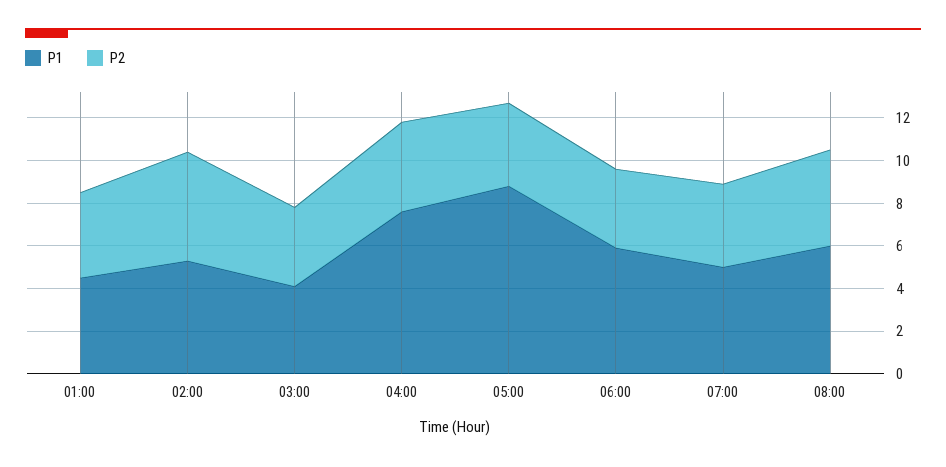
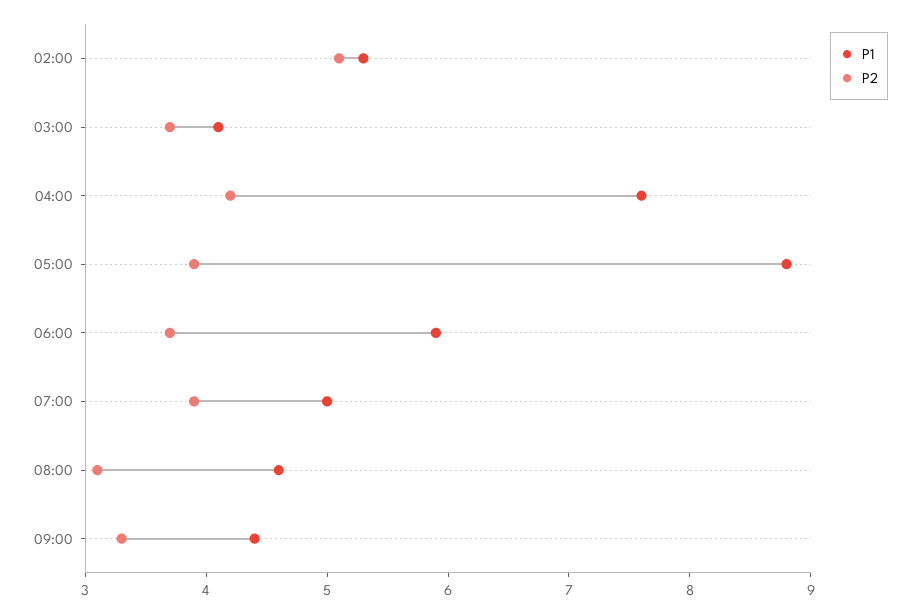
P1, 01:00: 4.5 -> none
P2, 01:00: 4 -> none
P1, 08:00: 6 -> 4.6
P2, 08:00: 4.5 -> 3.1
P1, 09:00: none -> 4.4
P2, 09:00: none -> 3.3

